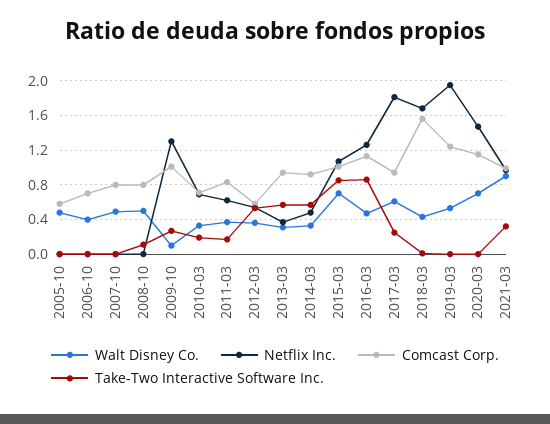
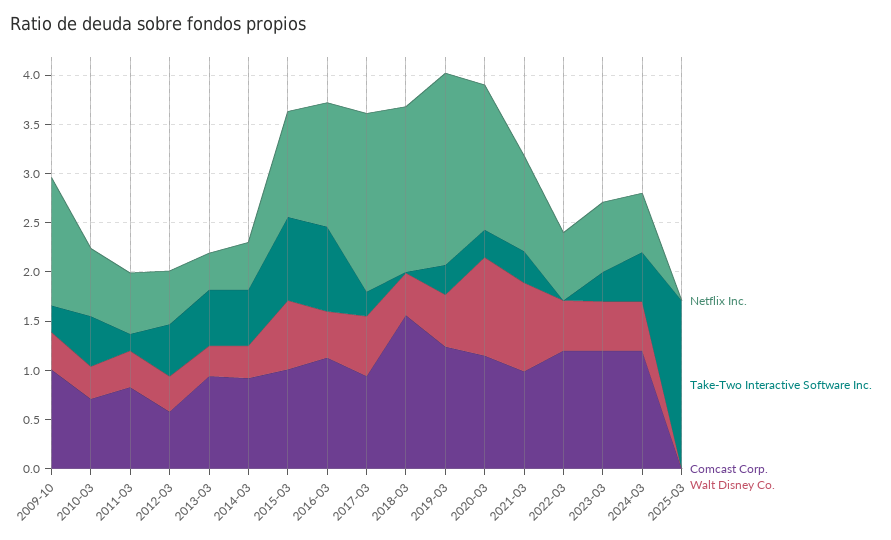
Walt Disney Co., 2005-10: 0.5 -> none
Netflix Inc., 2005-10: 0 -> none
Comcast Corp., 2005-10: 0.6 -> none
Take-Two Interactive Software Inc., 2005-10: 0 -> none
Walt Disney Co., 2006-10: 0.4 -> none
Netflix Inc., 2006-10: 0 -> none
Comcast Corp., 2006-10: 0.7 -> none
Take-Two Interactive Software Inc., 2006-10: 0 -> none
Walt Disney Co., 2007-10: 0.5 -> none
Netflix Inc., 2007-10: 0 -> none
Comcast Corp., 2007-10: 0.8 -> none
Take-Two Interactive Software Inc., 2007-10: 0 -> none
Walt Disney Co., 2008-10: 0.5 -> none
Netflix Inc., 2008-10: 0 -> none
Comcast Corp., 2008-10: 0.8 -> none
Take-Two Interactive Software Inc., 2008-10: 0.1 -> none
Walt Disney Co., 2009-10: 0.1 -> 0.4
Take-Two Interactive Software Inc., 2010-03: 0.2 -> 0.5
Take-Two Interactive Software Inc., 2019-03: 0 -> 0.3
Walt Disney Co., 2020-03: 0.7 -> 1
Take-Two Interactive Software Inc., 2020-03: 0 -> 0.3
Netflix Inc., 2022-03: none -> 0.7
Take-Two Interactive Software Inc., 2022-03: none -> 0
Comcast Corp., 2022-03: none -> 1.2
Walt Disney Co., 2022-03: none -> 0.5
Netflix Inc., 2023-03: none -> 0.7
Take-Two Interactive Software Inc., 2023-03: none -> 0.3
Comcast Corp., 2023-03: none -> 1.2
Walt Disney Co., 2023-03: none -> 0.5
Netflix Inc., 2024-03: none -> 0.6
Take-Two Interactive Software Inc., 2024-03: none -> 0.5
Comcast Corp., 2024-03: none -> 1.2
Walt Disney Co., 2024-03: none -> 0.5
Netflix Inc., 2025-03: none -> 0
Take-Two Interactive Software Inc., 2025-03: none -> 1.7
Comcast Corp., 2025-03: none -> 0
Walt Disney Co., 2025-03: none -> 0

